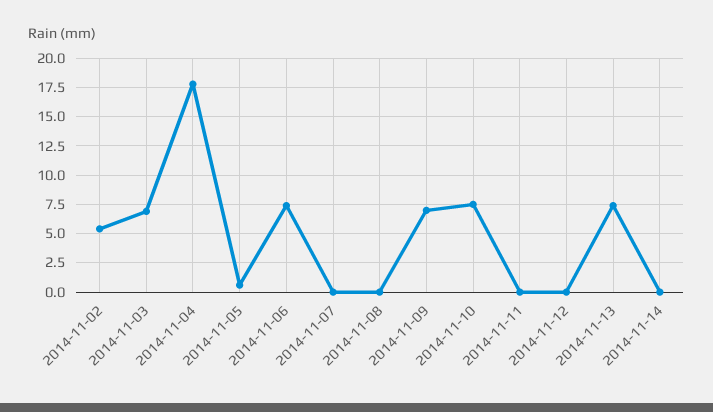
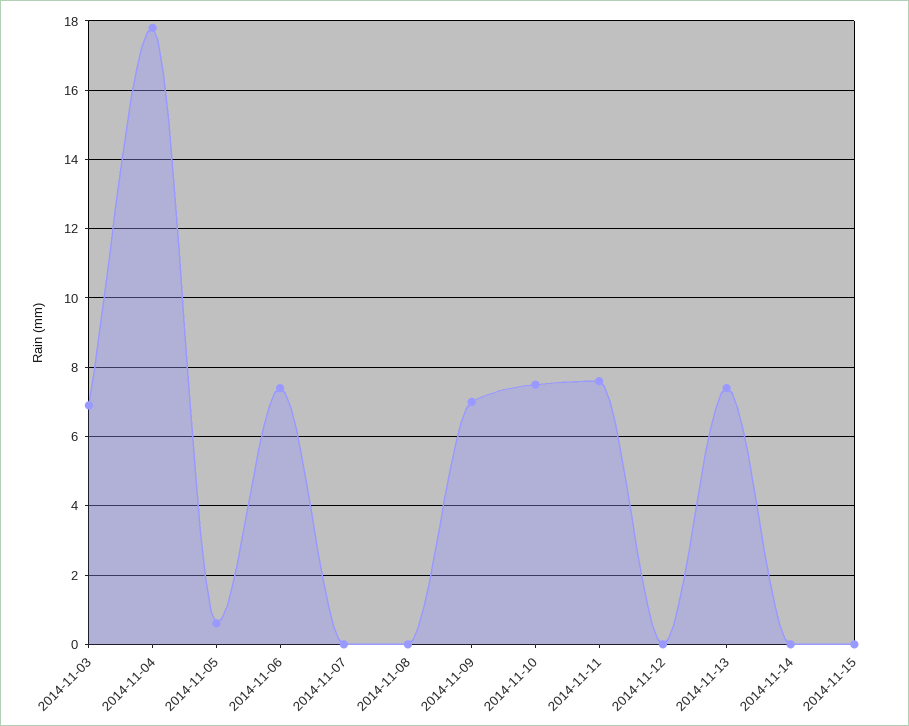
2014-11-02: 5 -> none
2014-11-11: 0 -> 7.5
2014-11-15: none -> 0

